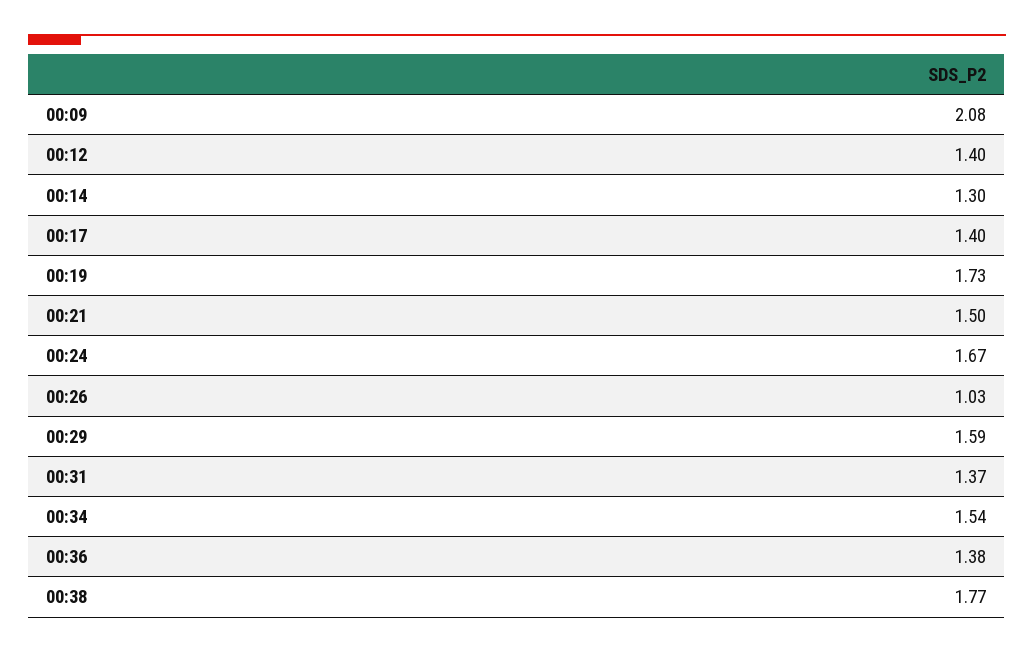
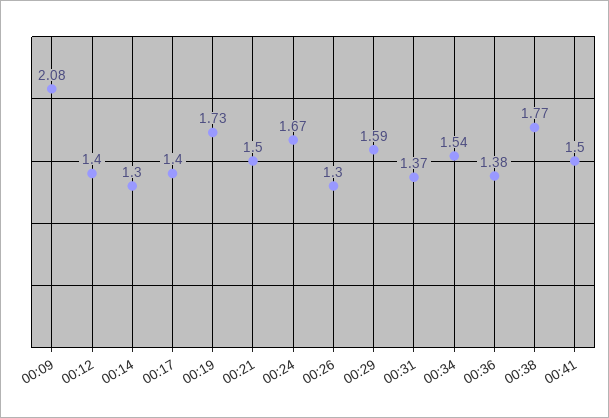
00:26: 1.03 -> 1.3
00:41: none -> 1.5

